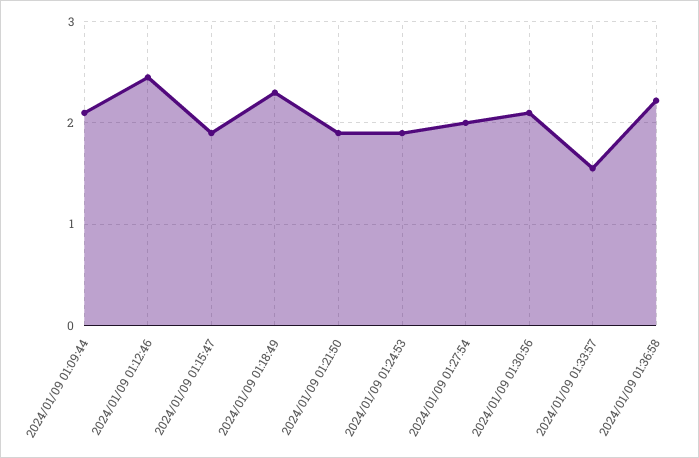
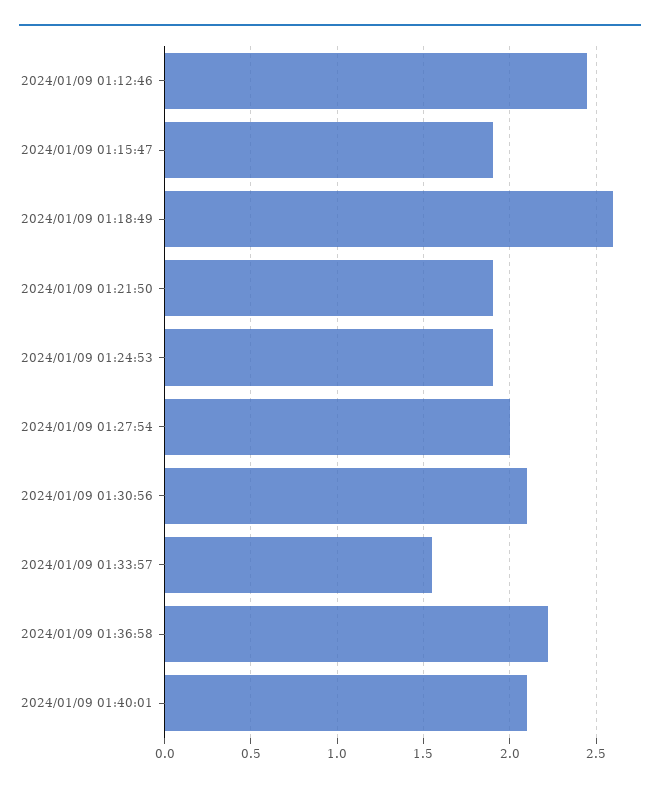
2024/01/09 01:09:44: 2.1 -> none
2024/01/09 01:18:49: 2.3 -> 2.6
2024/01/09 01:40:01: none -> 2.1

